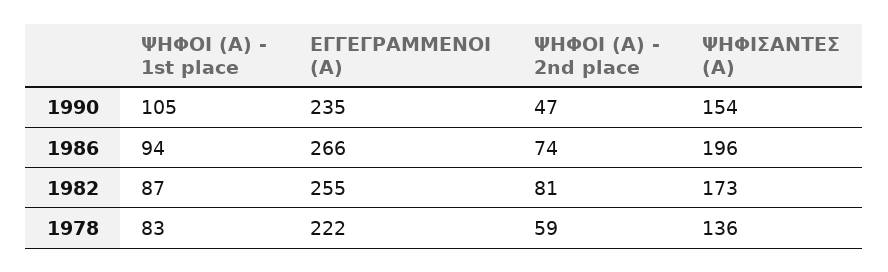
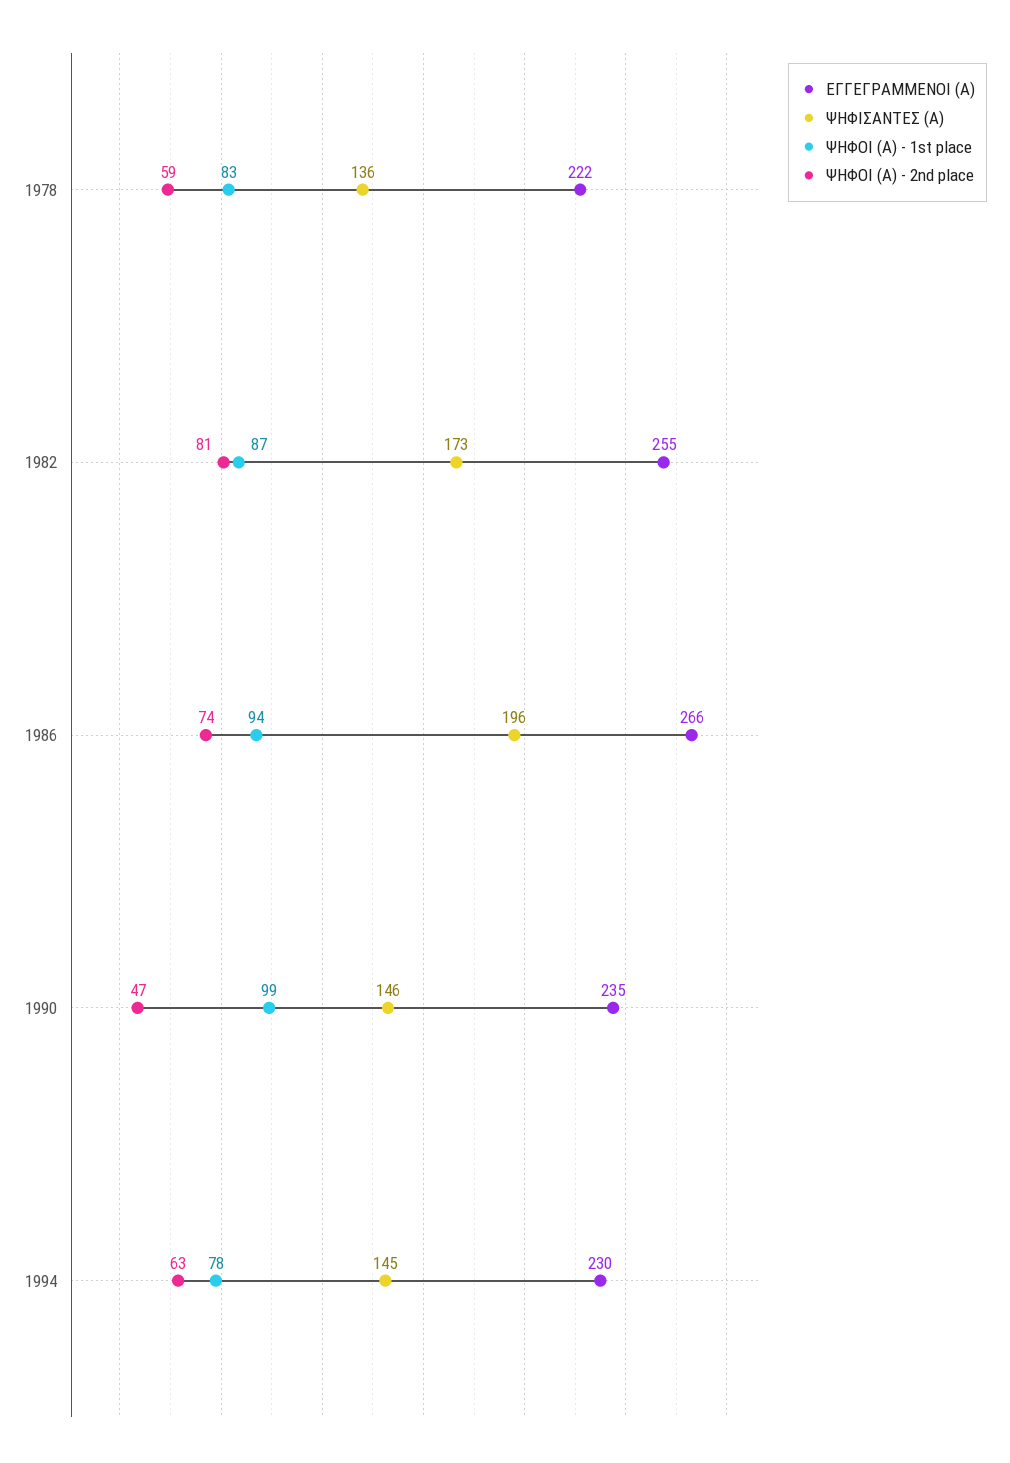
ΨΗΦΟΙ (Α) - 1st place, 1990: 105 -> 99
ΨΗΦΙΣΑΝΤΕΣ (Α), 1990: 154 -> 146
ΕΓΓΕΓΡΑΜΜΕΝΟΙ (Α), 1994: none -> 230
ΨΗΦΙΣΑΝΤΕΣ (Α), 1994: none -> 145
ΨΗΦΟΙ (Α) - 1st place, 1994: none -> 78
ΨΗΦΟΙ (Α) - 2nd place, 1994: none -> 63

